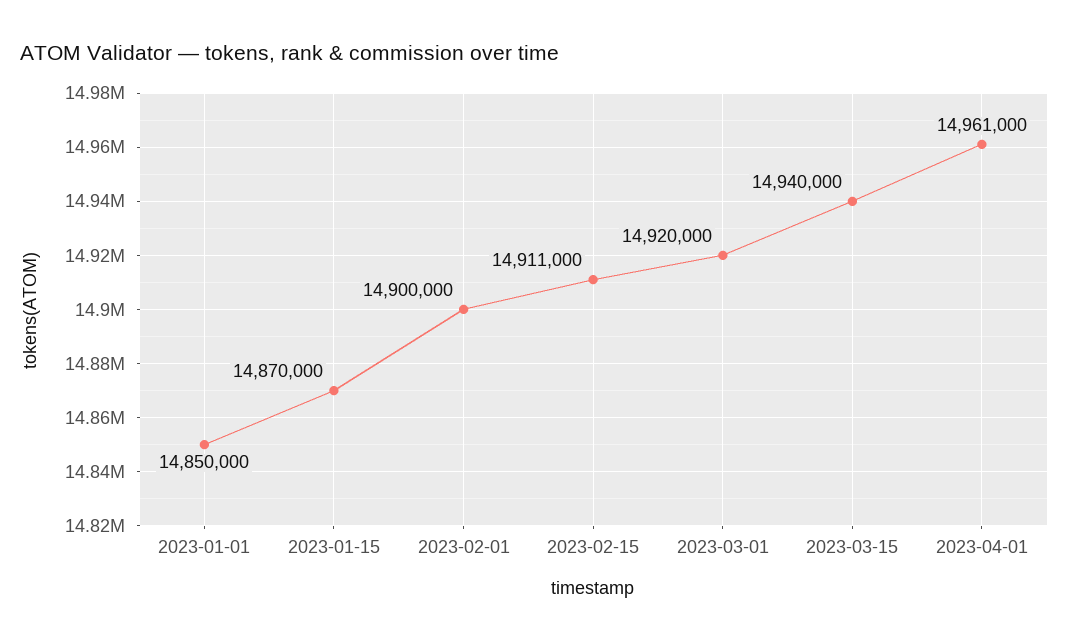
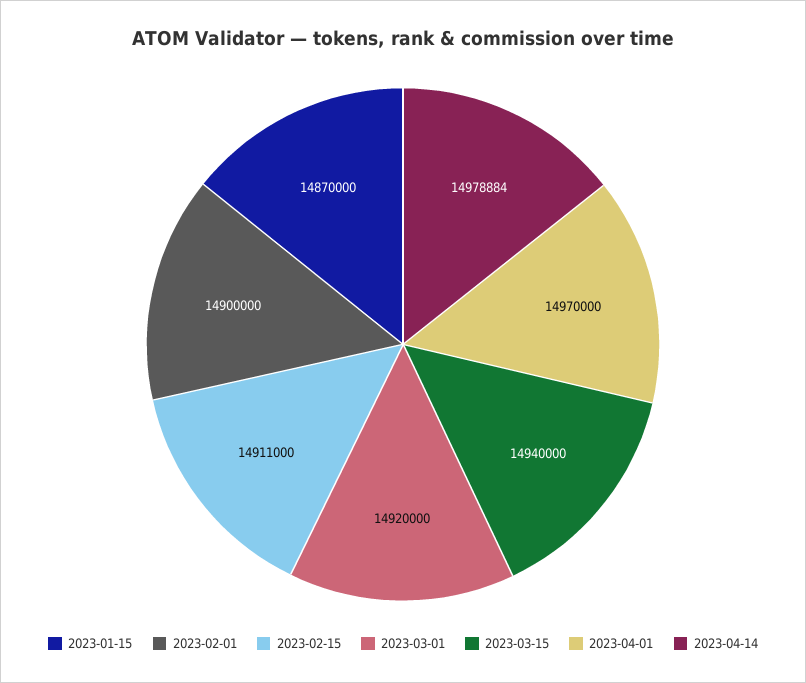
2023-01-01: 14850000 -> none
2023-04-01: 14961000 -> 14970000
2023-04-14: none -> 14978884

